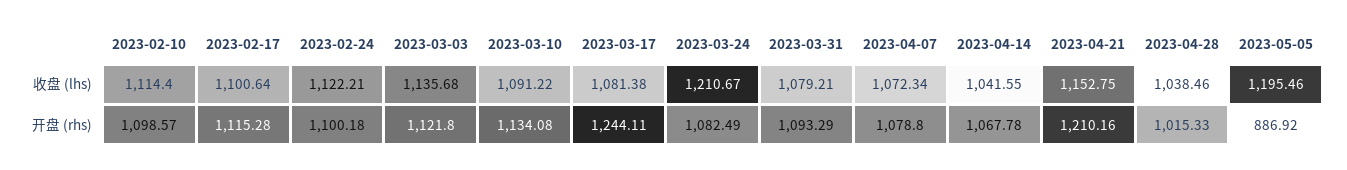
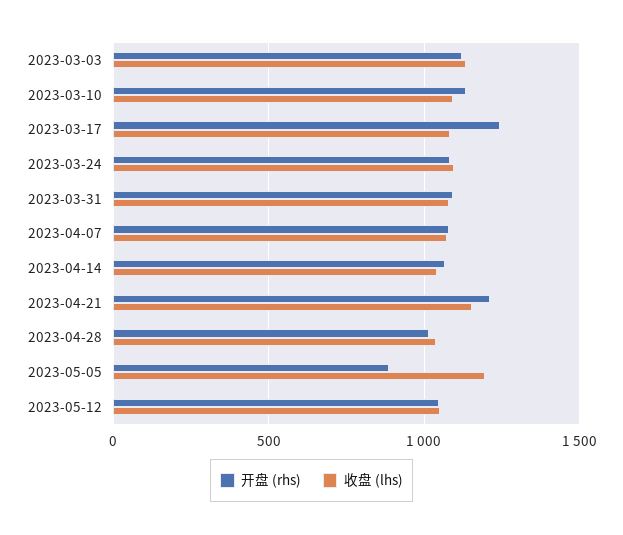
收盘 (lhs), 2023-02-10: 1114.4 -> none
收盘 (lhs), 2023-02-17: 1100.64 -> none
收盘 (lhs), 2023-02-24: 1122.21 -> none
收盘 (lhs), 2023-03-24: 1210.67 -> 1100
开盘 (rhs), 2023-02-10: 1098.57 -> none
开盘 (rhs), 2023-02-17: 1115.28 -> none
开盘 (rhs), 2023-02-24: 1100.18 -> none
开盘 (rhs), 2023-05-12: none -> 1050
收盘 (lhs), 2023-05-12: none -> 1050

